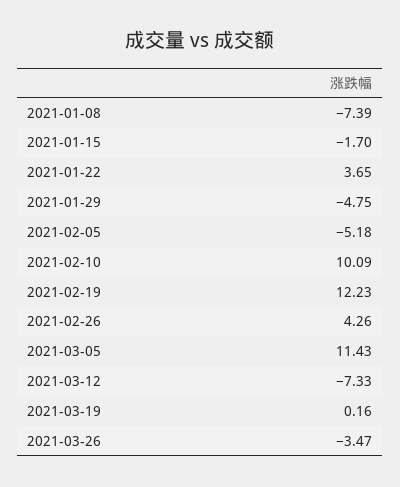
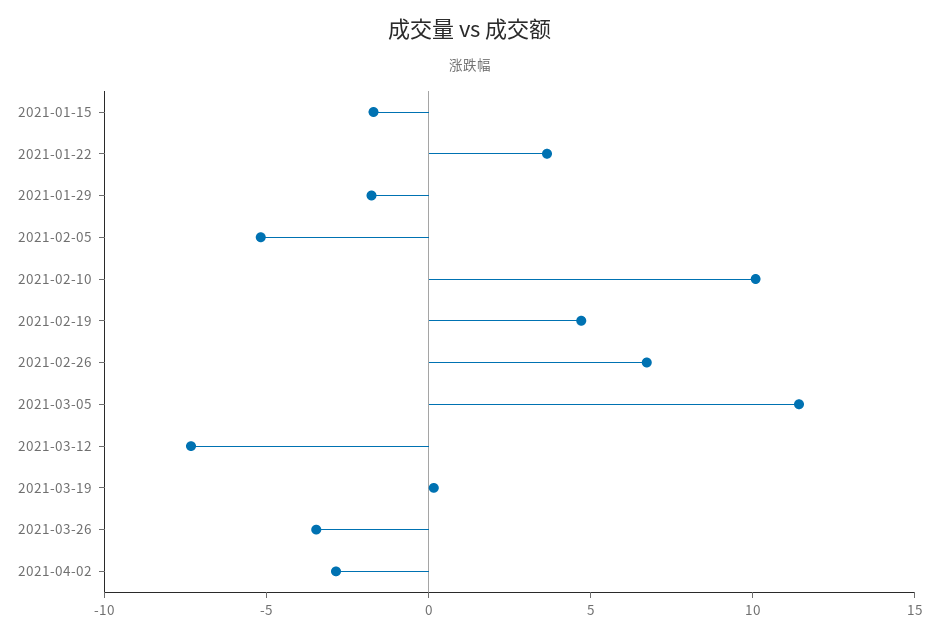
2021-01-08: -7.39 -> none
2021-01-29: -4.75 -> -2
2021-02-19: 12.23 -> 5
2021-02-26: 4.26 -> 7
2021-04-02: none -> -3

